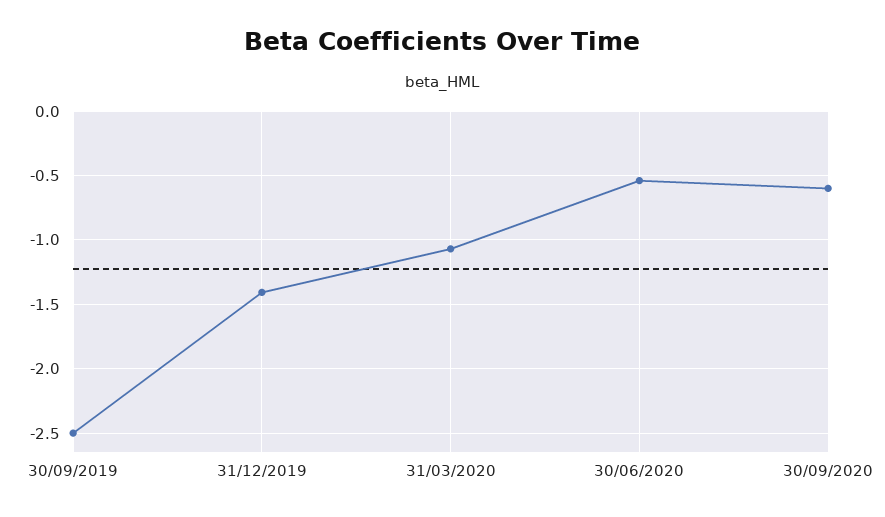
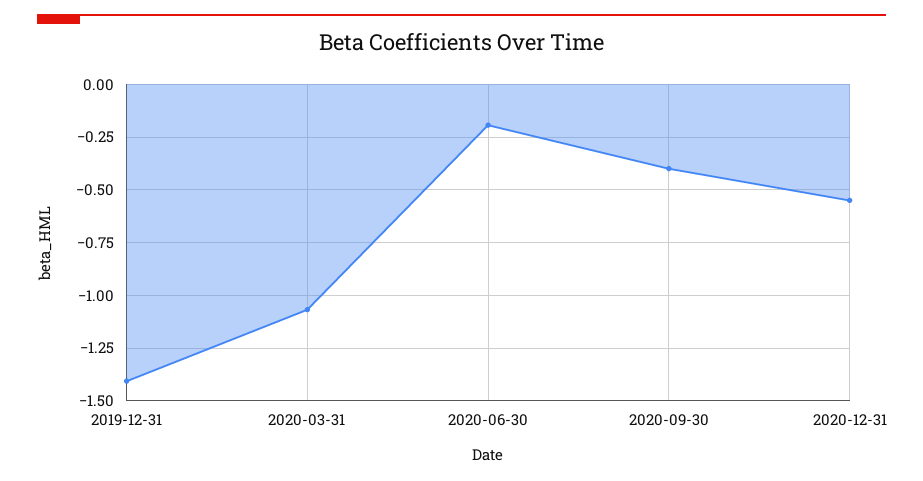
30/09/2019: -2.5 -> none
30/06/2020: -0.55 -> -0.2
30/09/2020: -0.6 -> -0.4
2020-12-31: none -> -0.55

